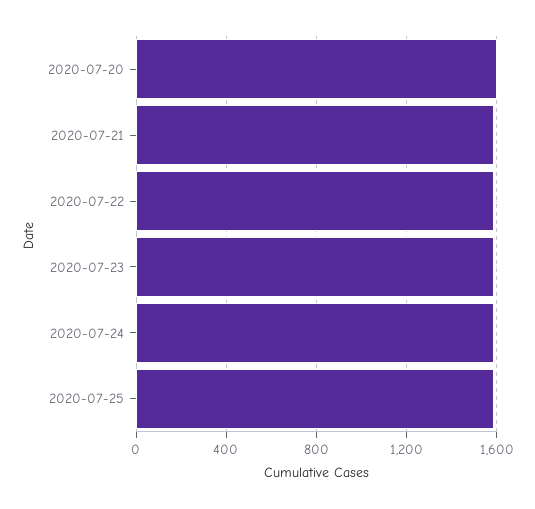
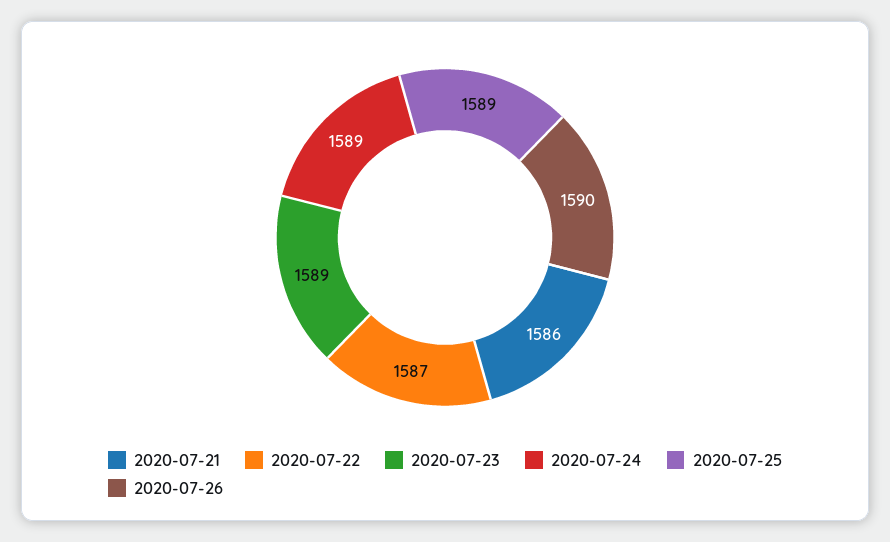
2020-07-20: 1600 -> none
2020-07-26: none -> 1590

